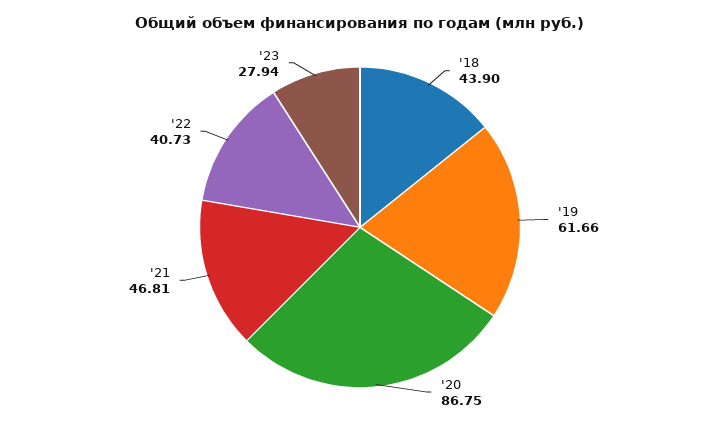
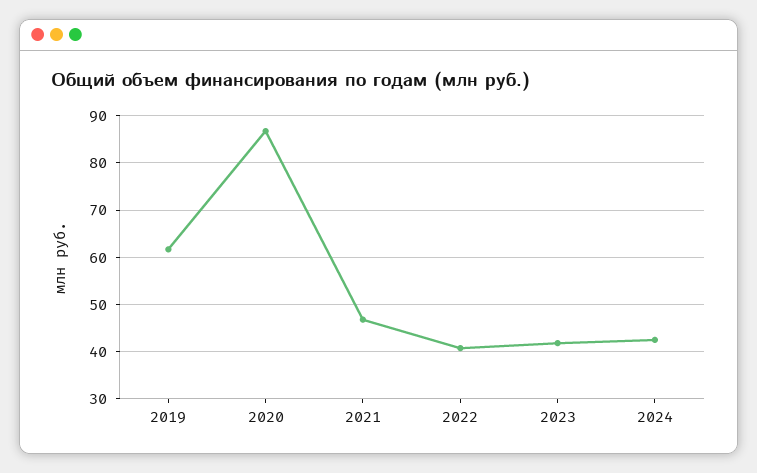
'18: 43.9 -> none
'23: 27.94 -> 42
2024: none -> 42

